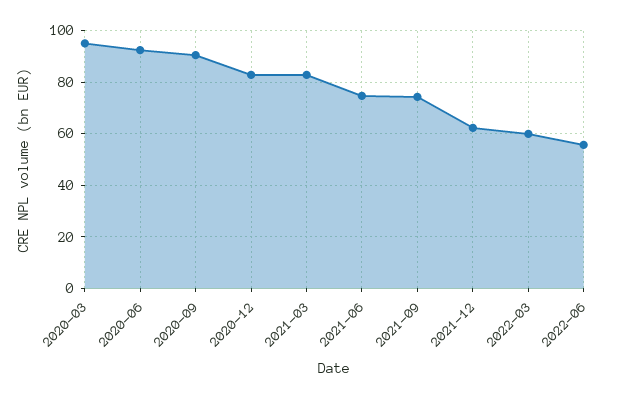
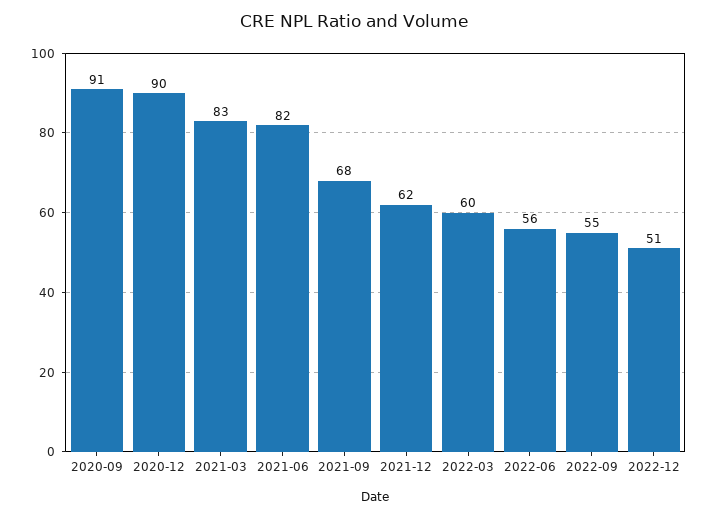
2020-03: 95 -> none
2020-06: 92.5 -> none
2020-12: 82.5 -> 90
2021-06: 75 -> 82
2021-09: 75 -> 68
2022-09: none -> 55
2022-12: none -> 51

